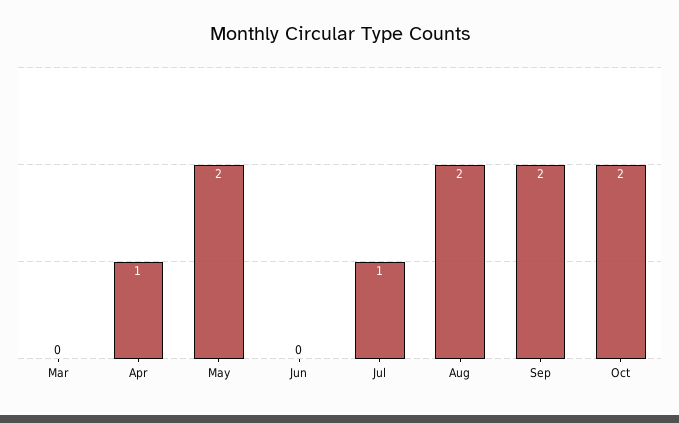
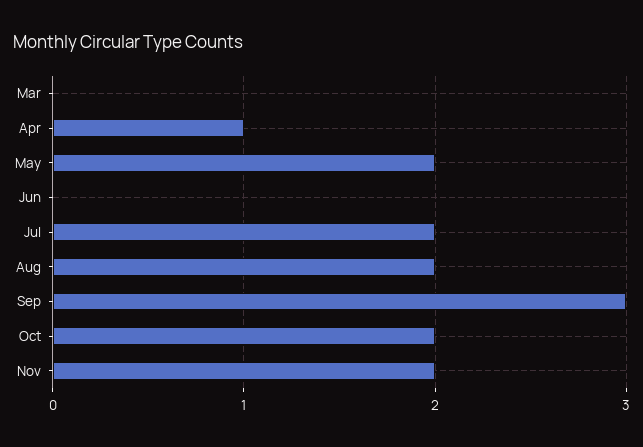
Jul: 1 -> 2
Sep: 2 -> 3
Nov: none -> 2

